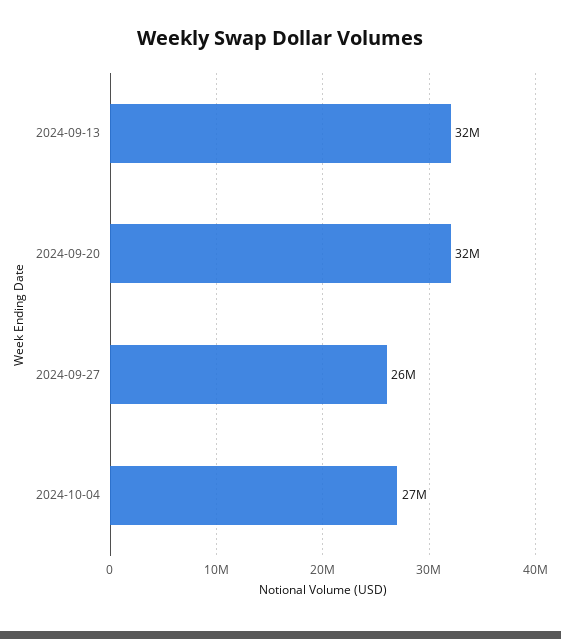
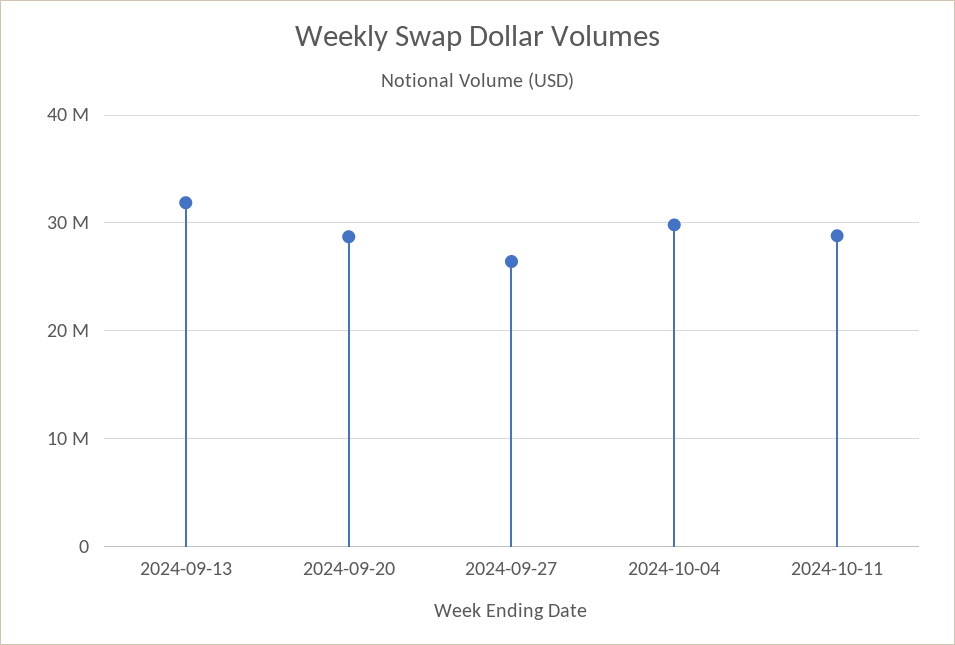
2024-09-20: 32000000 -> 29000000
2024-10-04: 27000000 -> 30000000
2024-10-11: none -> 29000000

